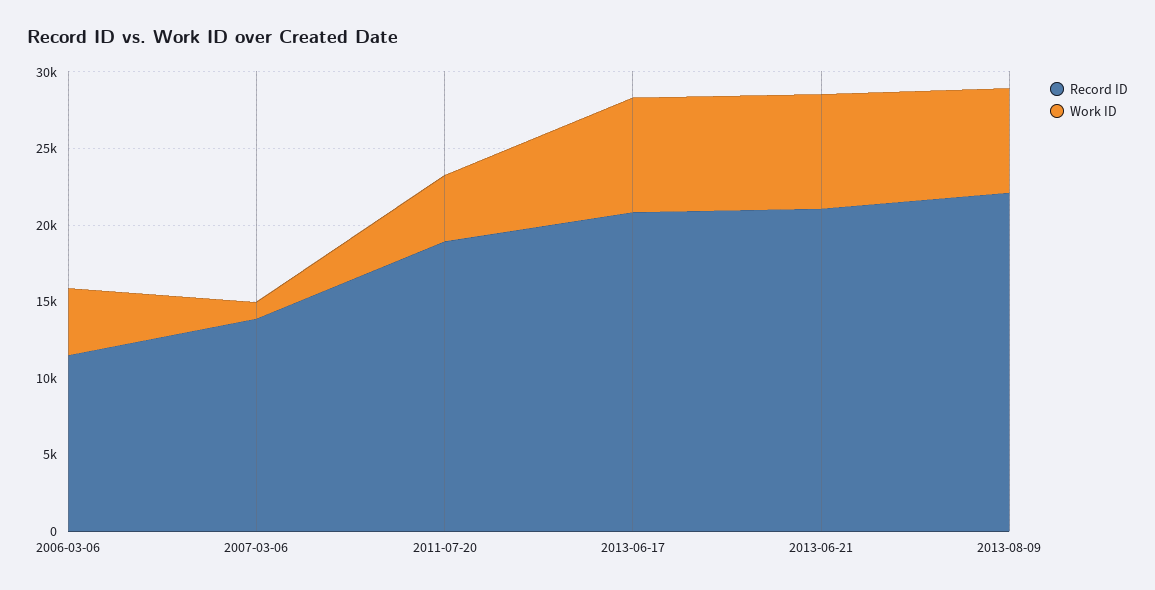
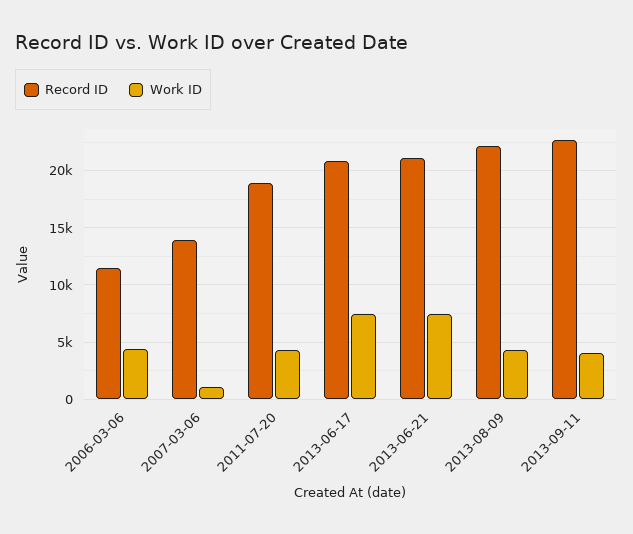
Work ID, 2013-08-09: 7000 -> 4000
Record ID, 2013-09-11: none -> 23000
Work ID, 2013-09-11: none -> 4000

